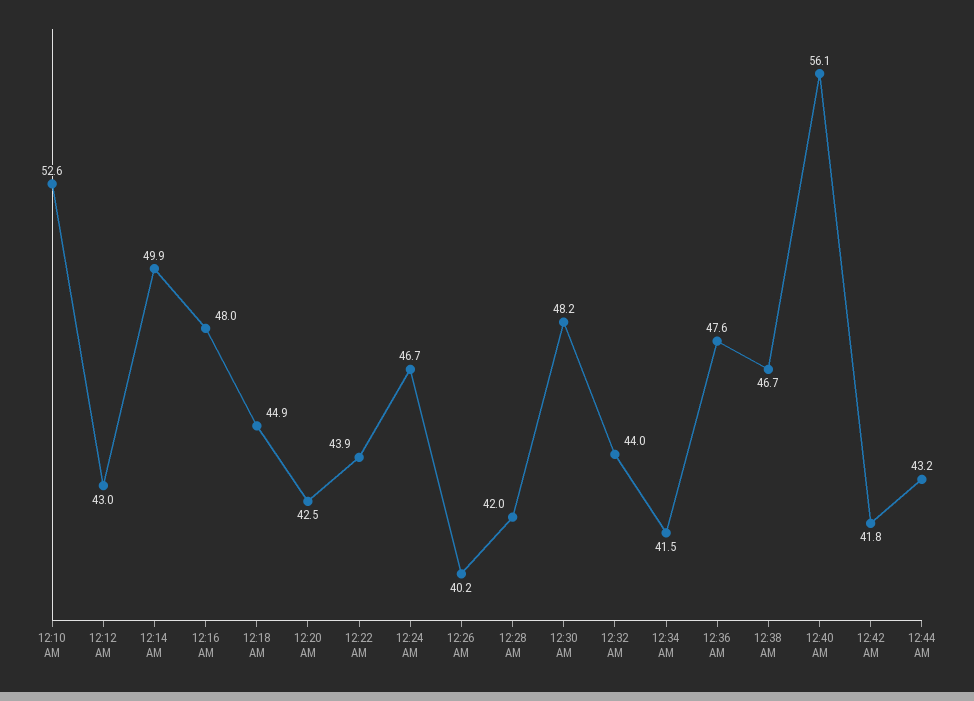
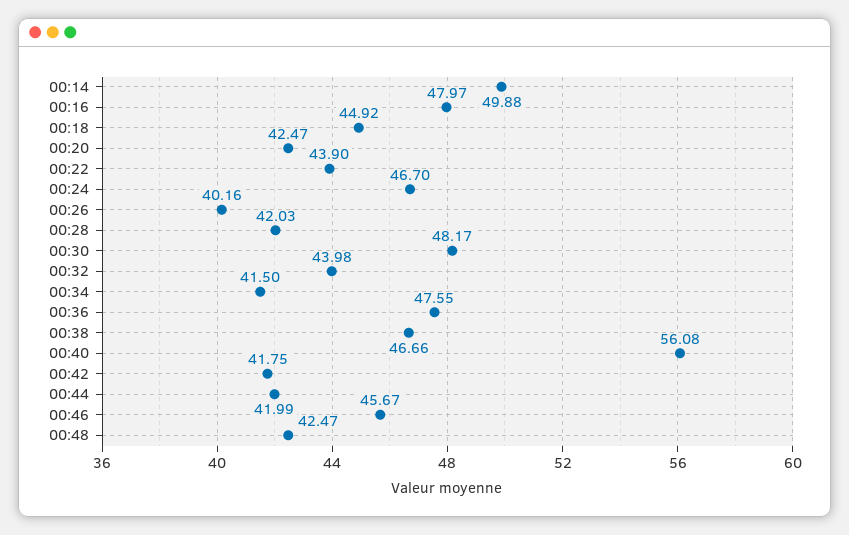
12:10 AM: 52.6 -> none
12:12 AM: 43 -> none
12:44 AM: 43.2 -> 41.99
00:46: none -> 45.67
00:48: none -> 42.47

